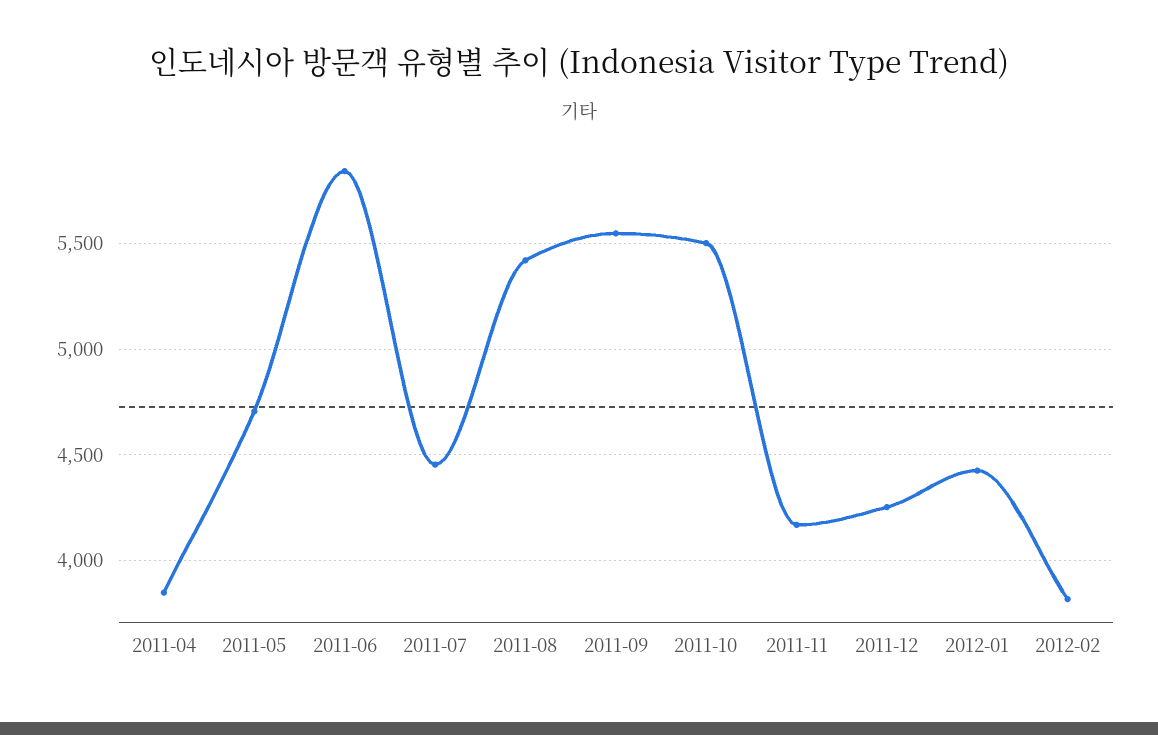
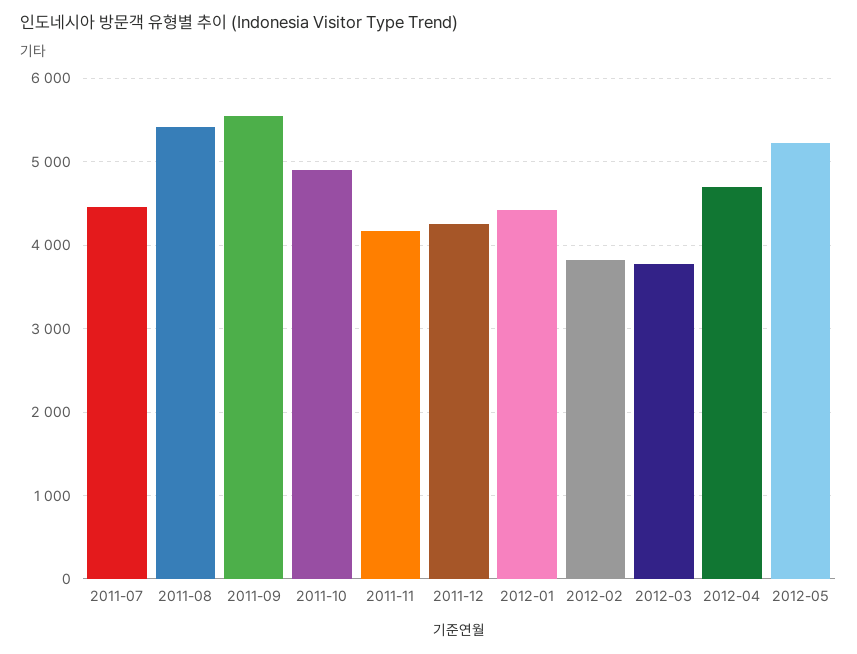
2011-04: 3850 -> none
2011-05: 4700 -> none
2011-06: 5850 -> none
2011-10: 5500 -> 4900
2012-03: none -> 3800
2012-04: none -> 4700
2012-05: none -> 5200

